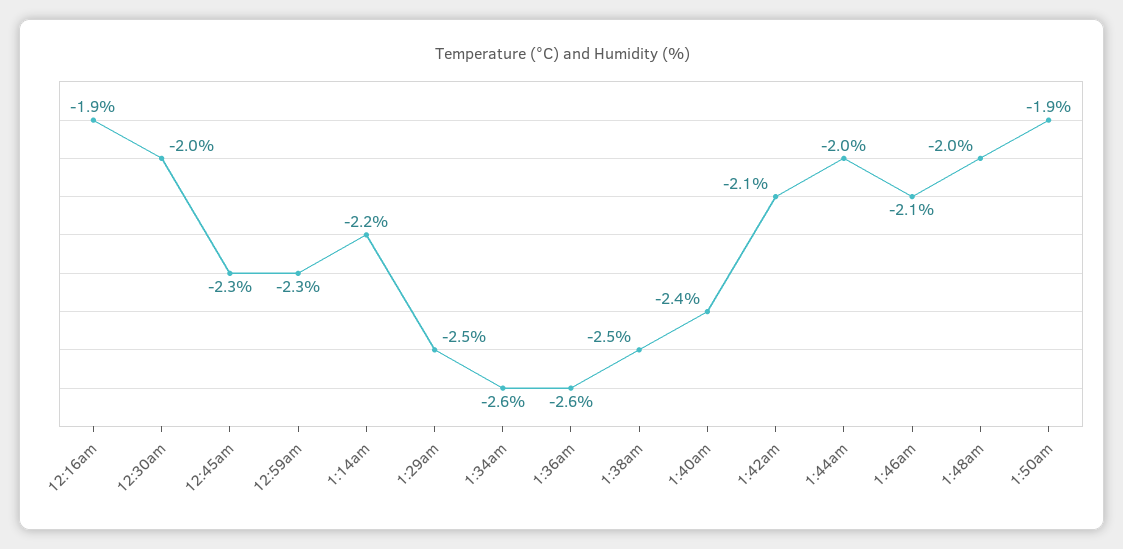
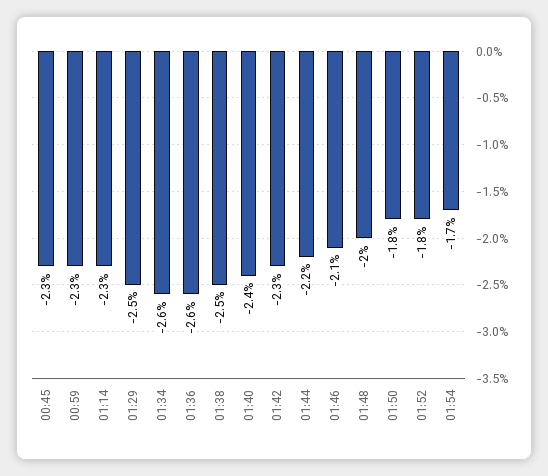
12:16am: -1.9 -> none
12:30am: -2 -> none
1:14am: -2.2 -> -2.3
1:42am: -2.1 -> -2.3
1:44am: -2 -> -2.2
1:50am: -1.9 -> -1.8
01:52: none -> -1.8
01:54: none -> -1.7

